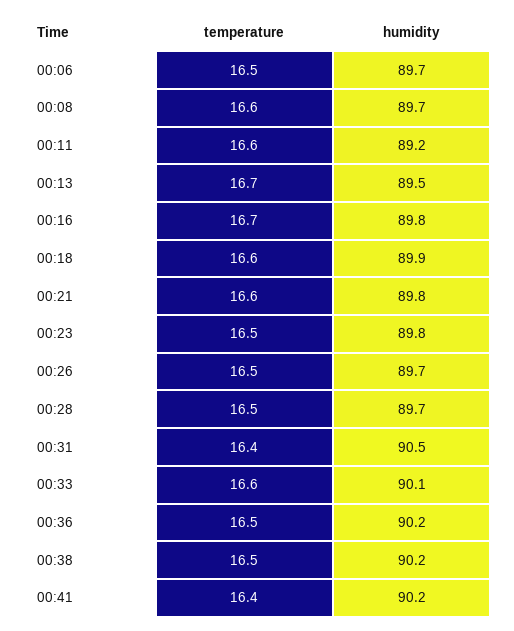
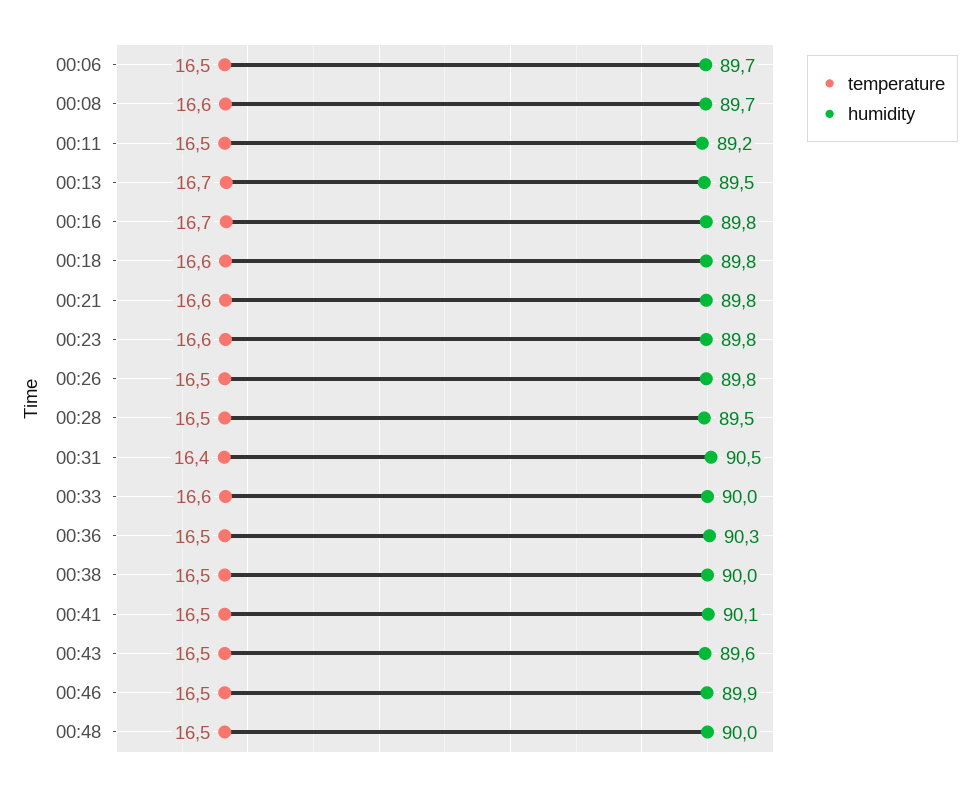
temperature, 00:11: 16.6 -> 16.5
humidity, 00:18: 89.9 -> 89.8
temperature, 00:23: 16.5 -> 16.6
humidity, 00:26: 89.7 -> 89.8
humidity, 00:28: 89.7 -> 89.5
humidity, 00:33: 90.1 -> 90
humidity, 00:36: 90.2 -> 90.3
humidity, 00:38: 90.2 -> 90
temperature, 00:41: 16.4 -> 16.5
humidity, 00:41: 90.2 -> 90.1
temperature, 00:43: none -> 16.5
humidity, 00:43: none -> 89.6
temperature, 00:46: none -> 16.5
humidity, 00:46: none -> 89.9
temperature, 00:48: none -> 16.5
humidity, 00:48: none -> 90

